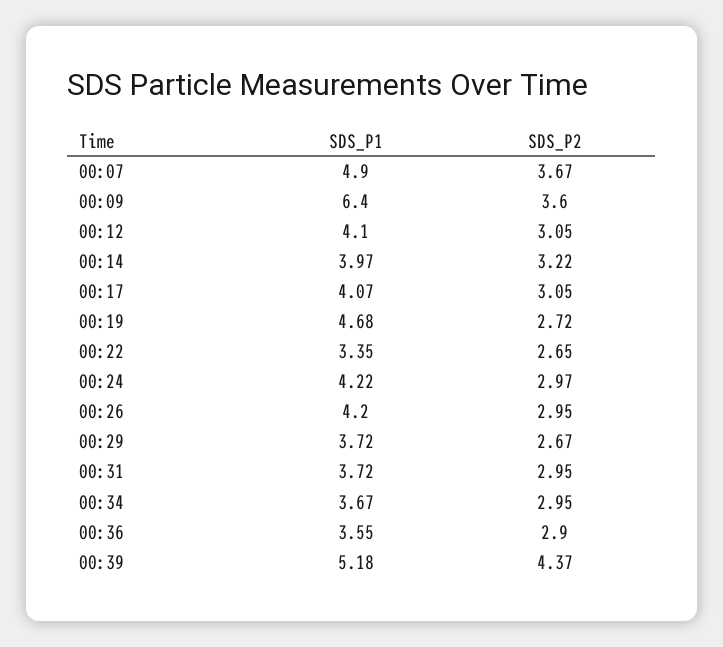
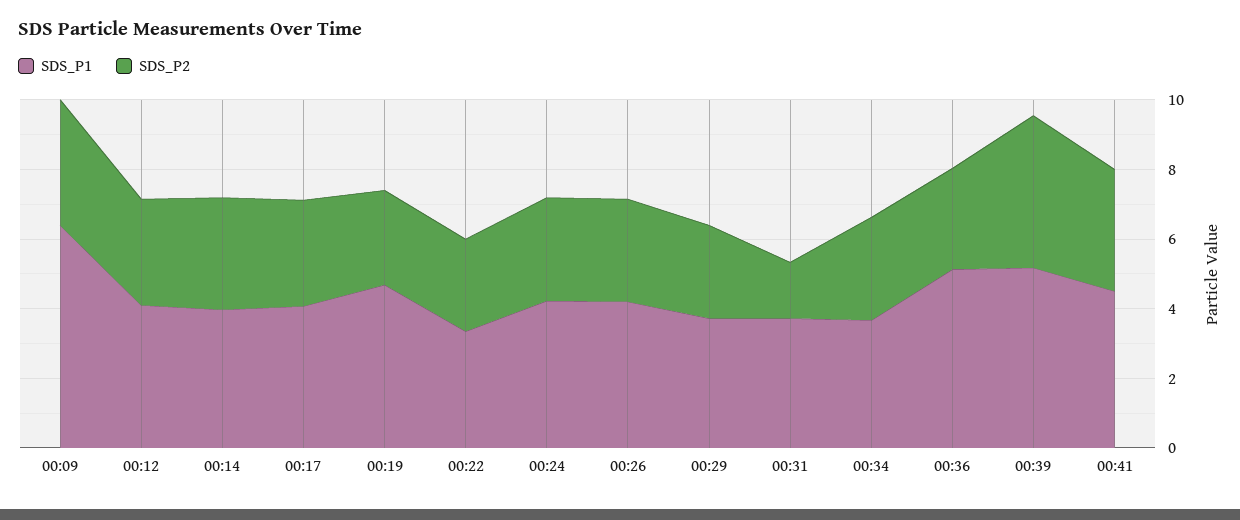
SDS_P1, 00:07: 4.9 -> none
SDS_P2, 00:07: 3.67 -> none
SDS_P2, 00:31: 2.95 -> 1.5
SDS_P1, 00:36: 3.55 -> 5
SDS_P1, 00:41: none -> 4.5
SDS_P2, 00:41: none -> 3.5

